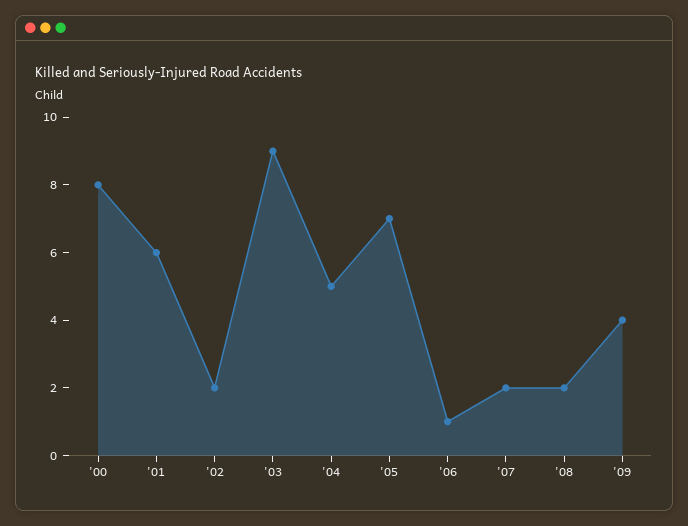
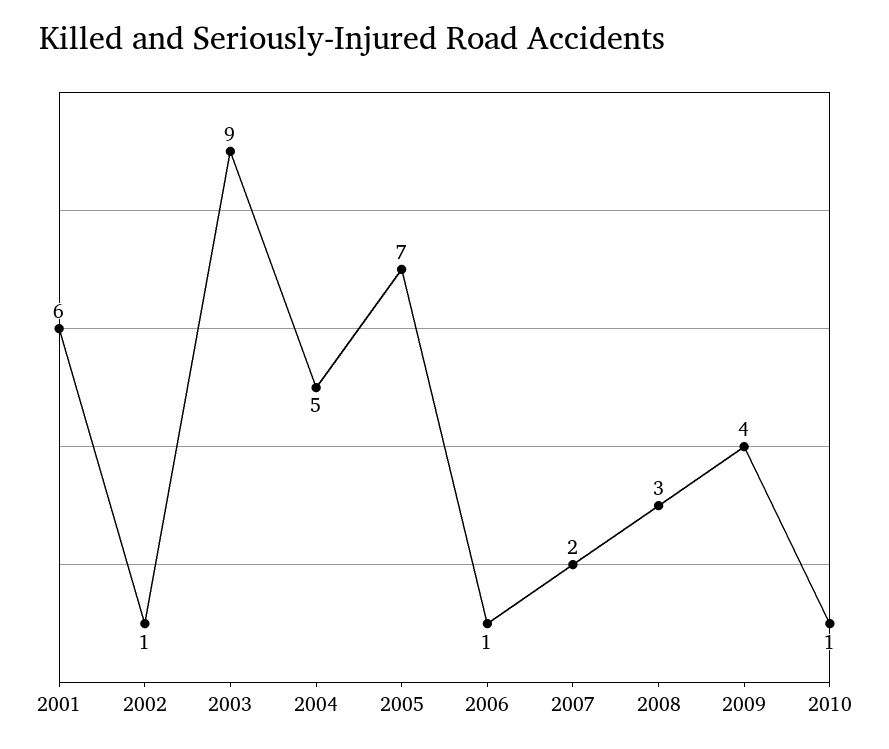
'00: 8 -> none
'02: 2 -> 1
'08: 2 -> 3
2010: none -> 1

